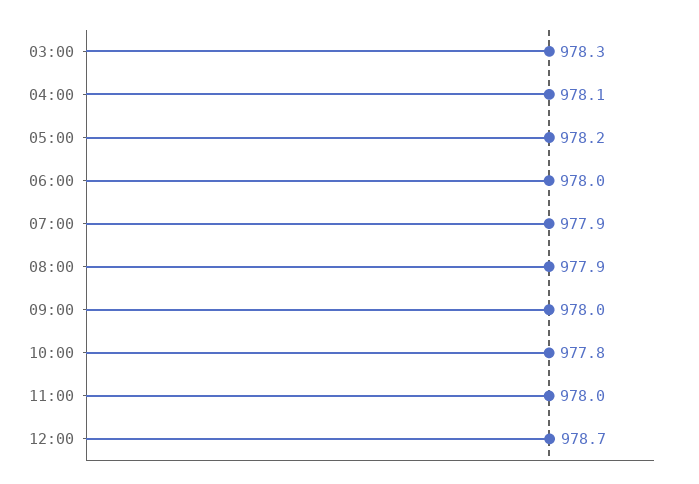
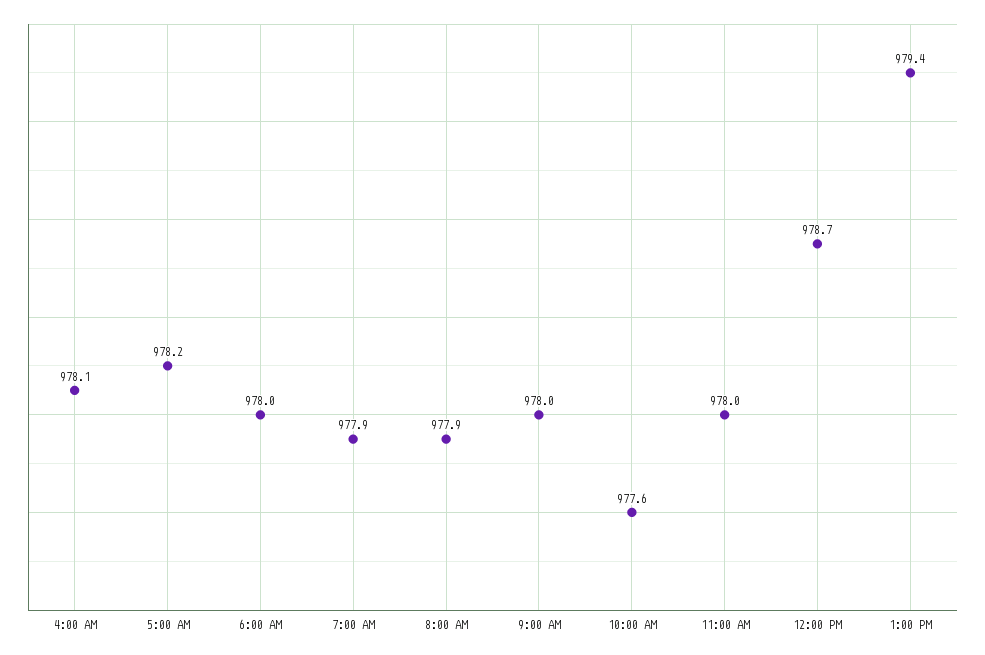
03:00: 978.3 -> none
10:00: 977.8 -> 977.6
1:00 PM: none -> 979.4

